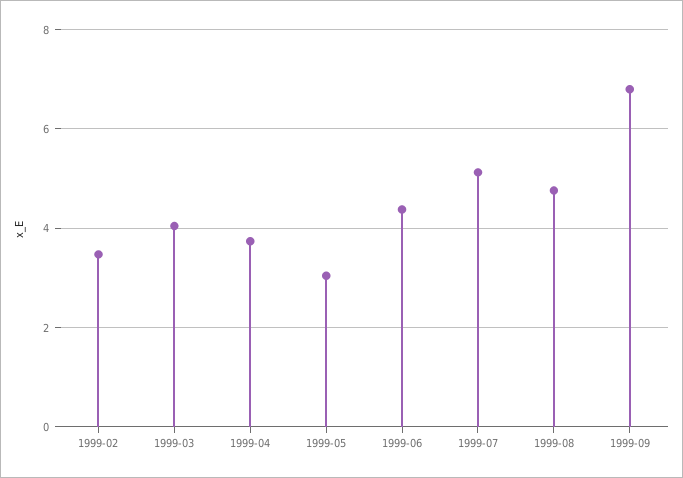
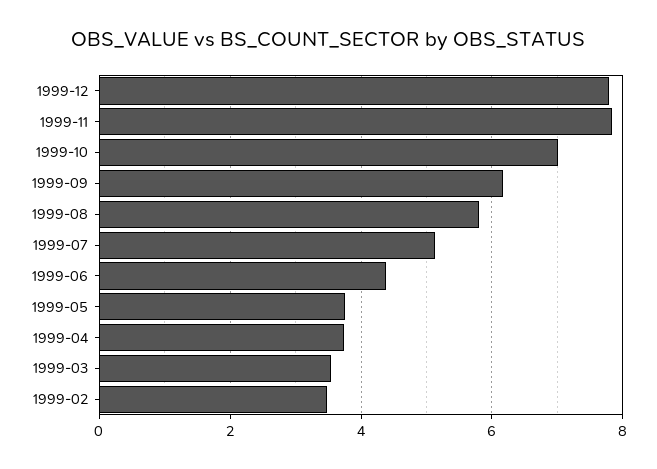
1999-03: 4 -> 3.6
1999-05: 3 -> 3.8
1999-08: 4.8 -> 5.8
1999-09: 6.8 -> 6.2
1999-12: none -> 7.8
1999-11: none -> 7.8
1999-10: none -> 7

